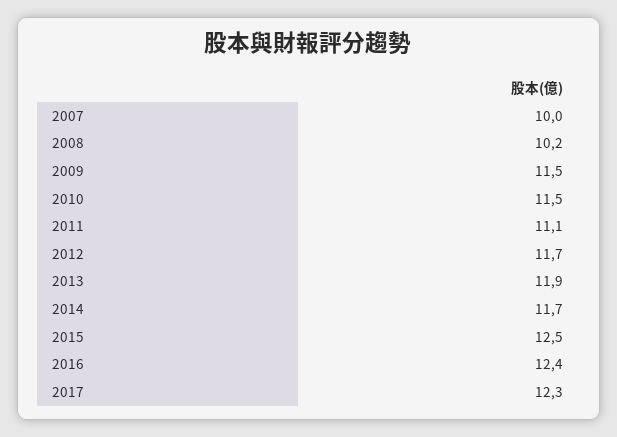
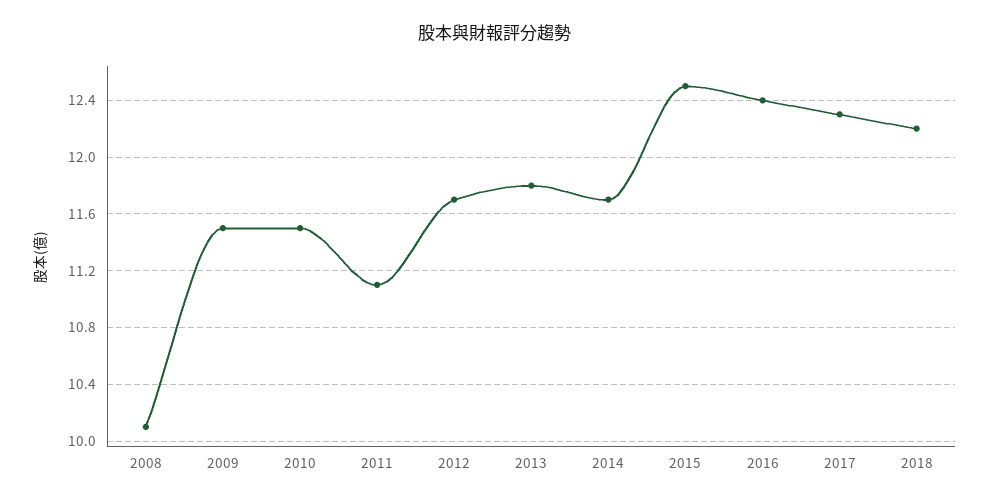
2007: 10 -> none
2008: 10.2 -> 10.1
2013: 11.9 -> 11.8
2018: none -> 12.2

